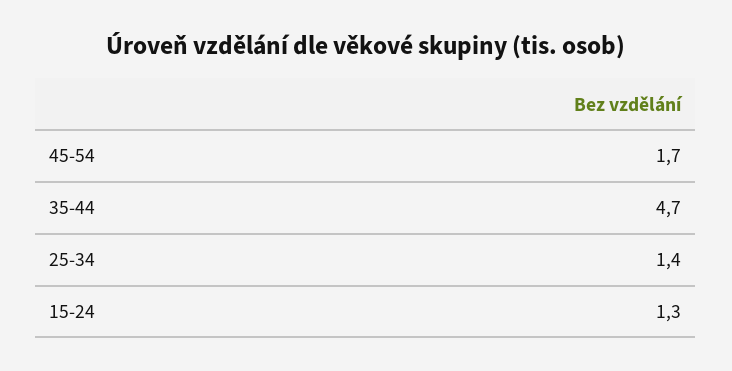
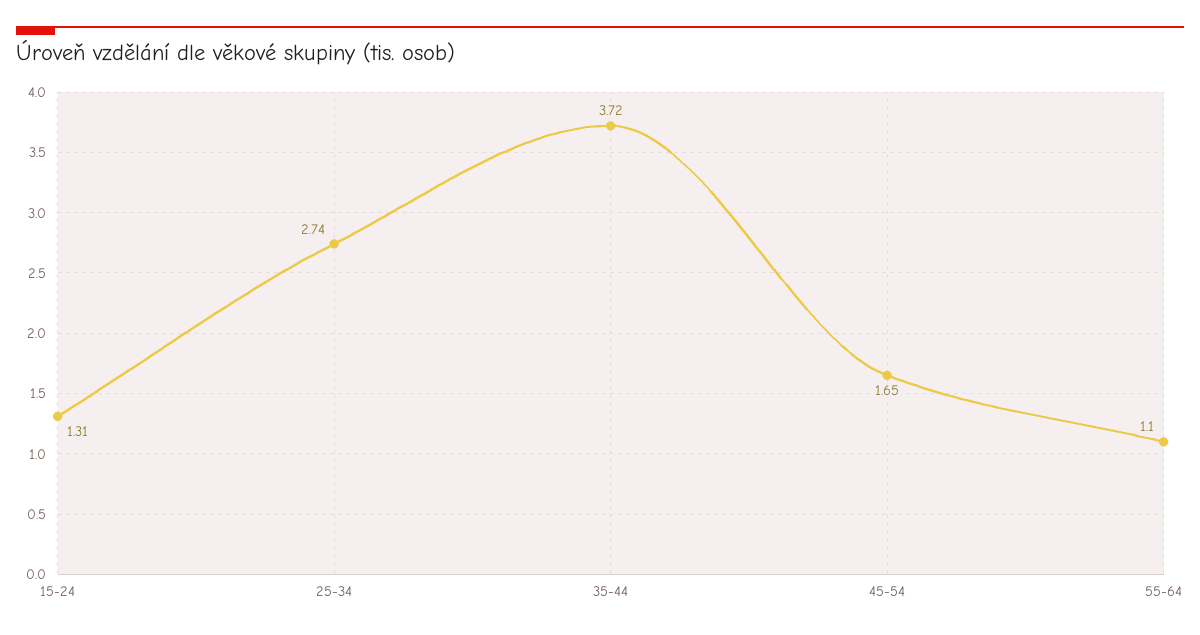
35-44: 4.7 -> 3.72
25-34: 1.4 -> 2.74
55-64: none -> 1.1

